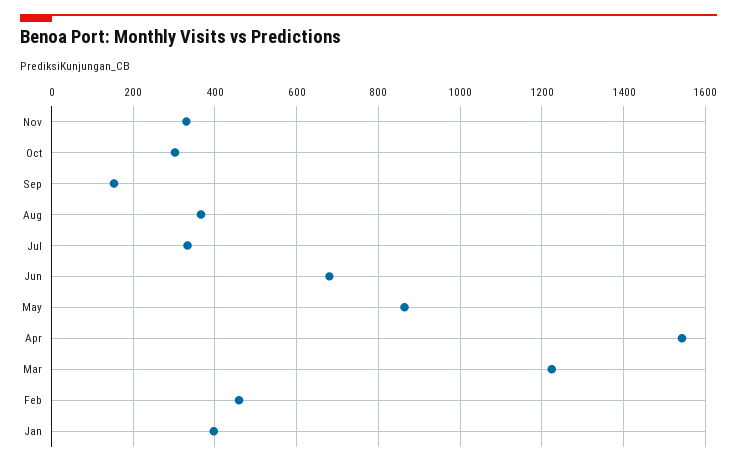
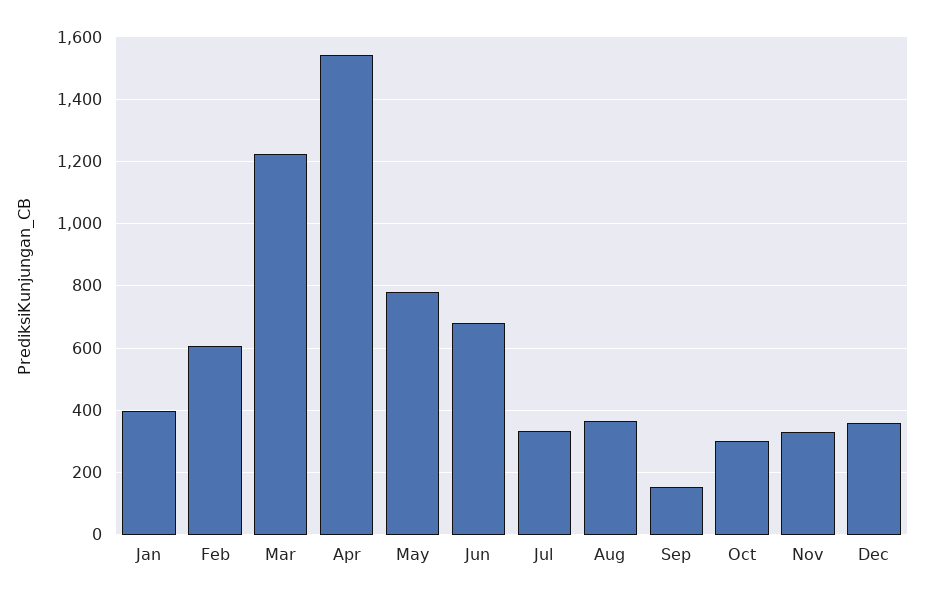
May: 860 -> 780
Feb: 460 -> 600
Dec: none -> 360

